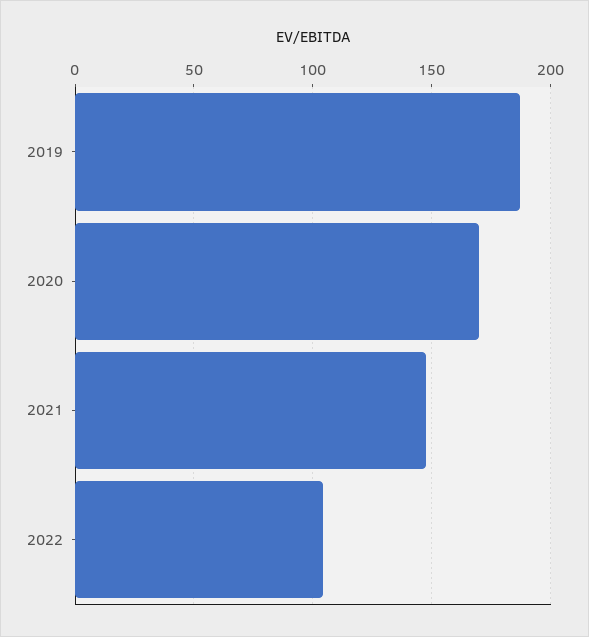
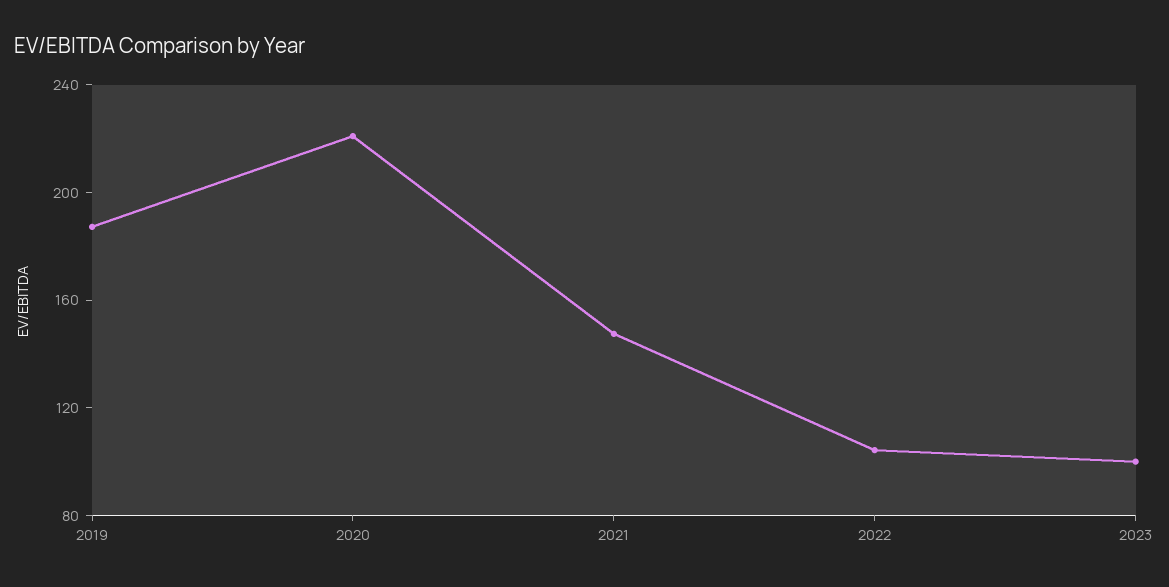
2020: 170 -> 220
2023: none -> 100

